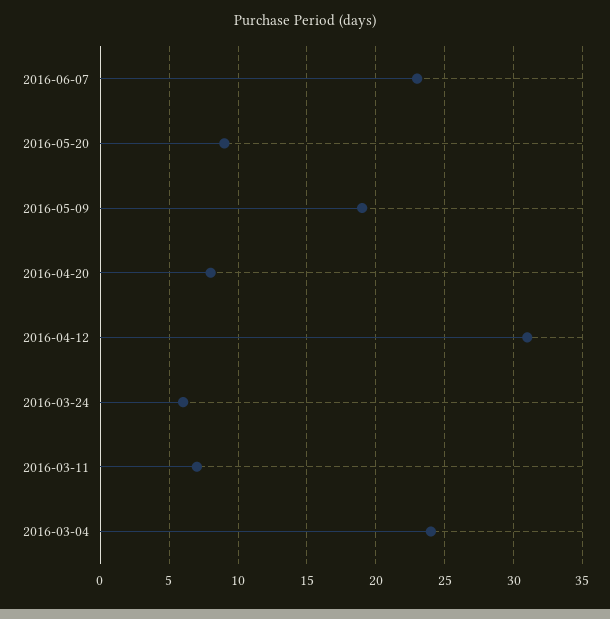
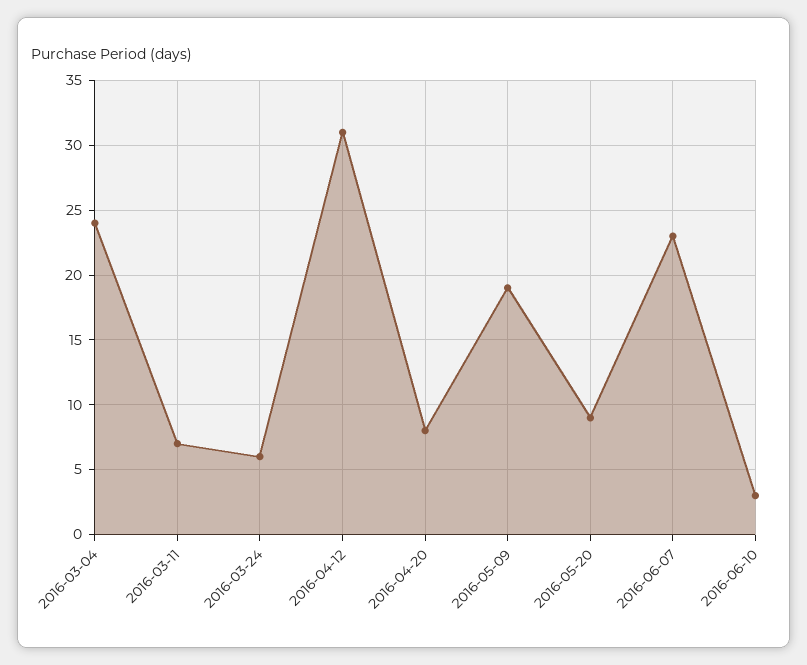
2016-06-10: none -> 3

